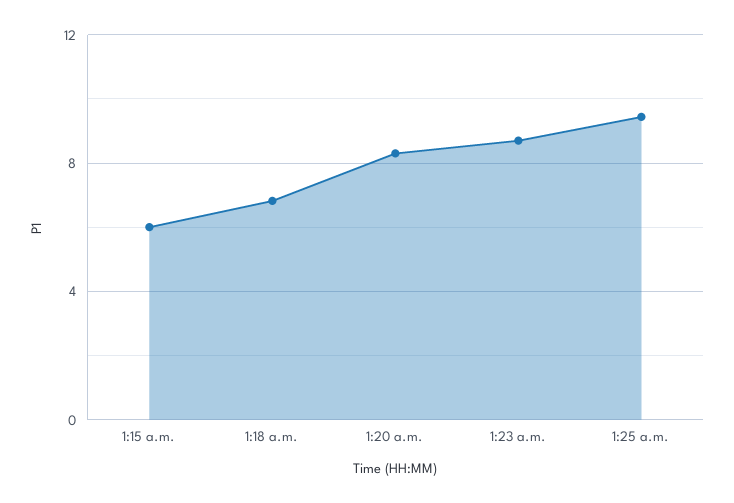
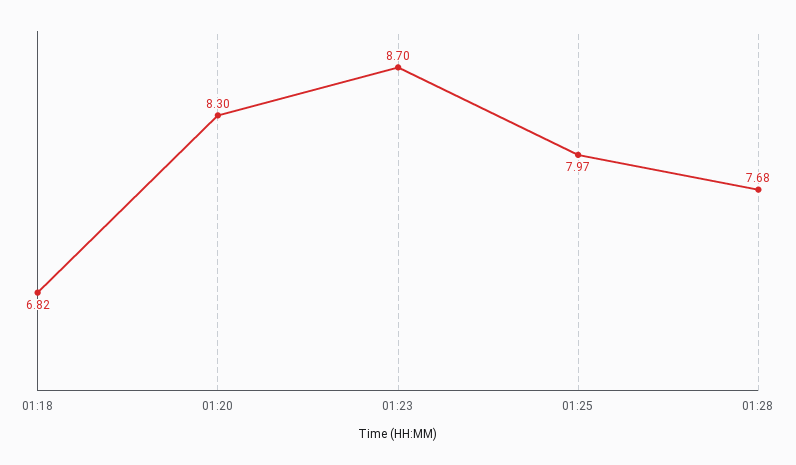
1:15 a.m.: 6 -> none
1:25 a.m.: 9.5 -> 7.97
01:28: none -> 7.68

